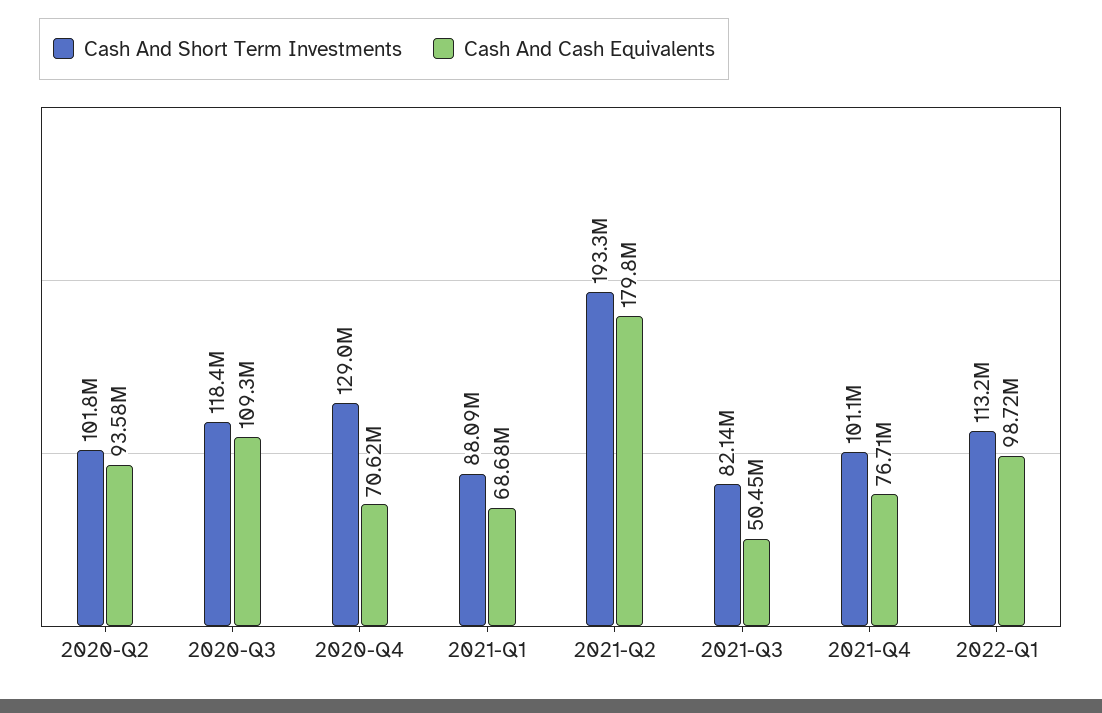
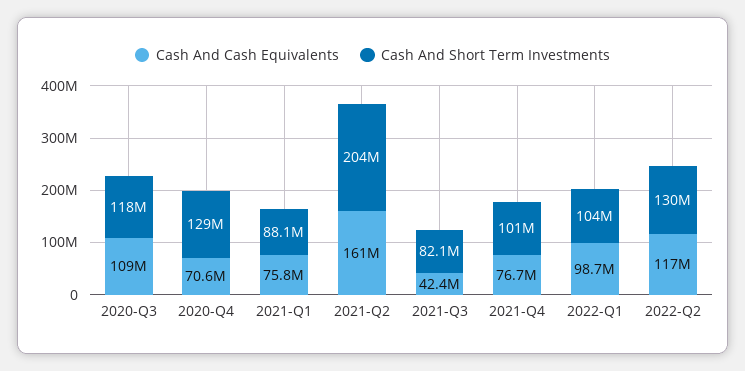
Cash And Short Term Investments, 2020-Q2: 101800000 -> none
Cash And Cash Equivalents, 2020-Q2: 93580000 -> none
Cash And Cash Equivalents, 2021-Q1: 68680000 -> 75800000
Cash And Short Term Investments, 2021-Q2: 193300000 -> 204000000
Cash And Cash Equivalents, 2021-Q2: 179800000 -> 161000000
Cash And Cash Equivalents, 2021-Q3: 50450000 -> 42400000
Cash And Short Term Investments, 2022-Q1: 113200000 -> 104000000
Cash And Cash Equivalents, 2022-Q2: none -> 117000000
Cash And Short Term Investments, 2022-Q2: none -> 130000000

